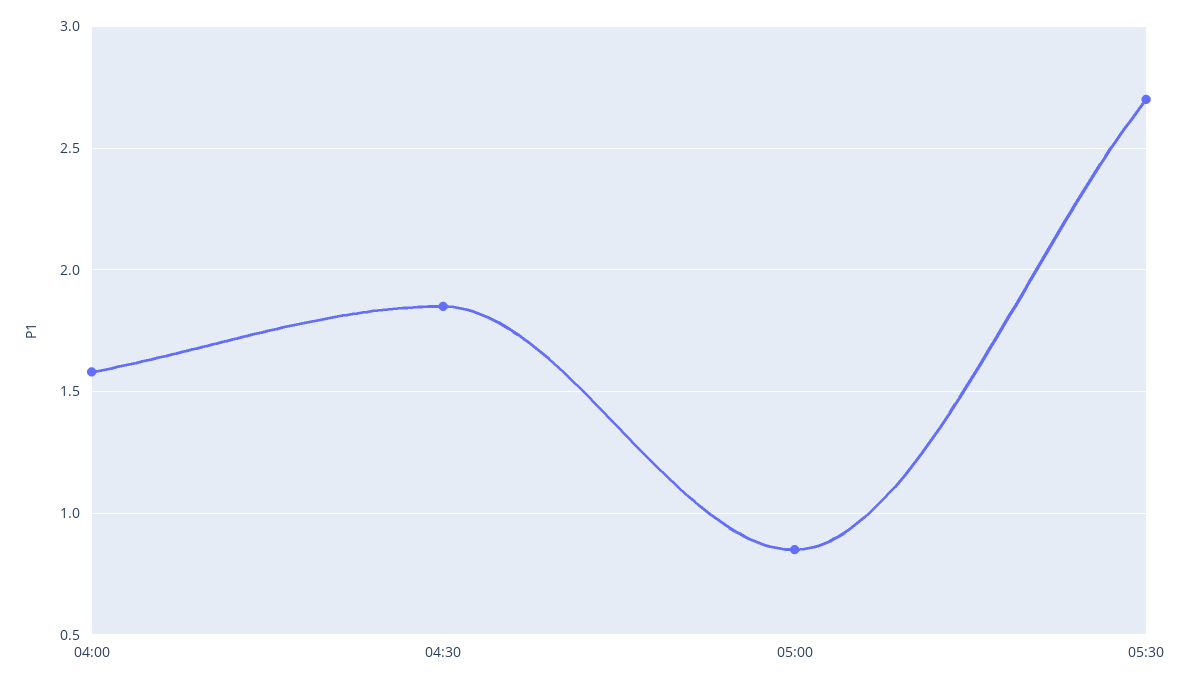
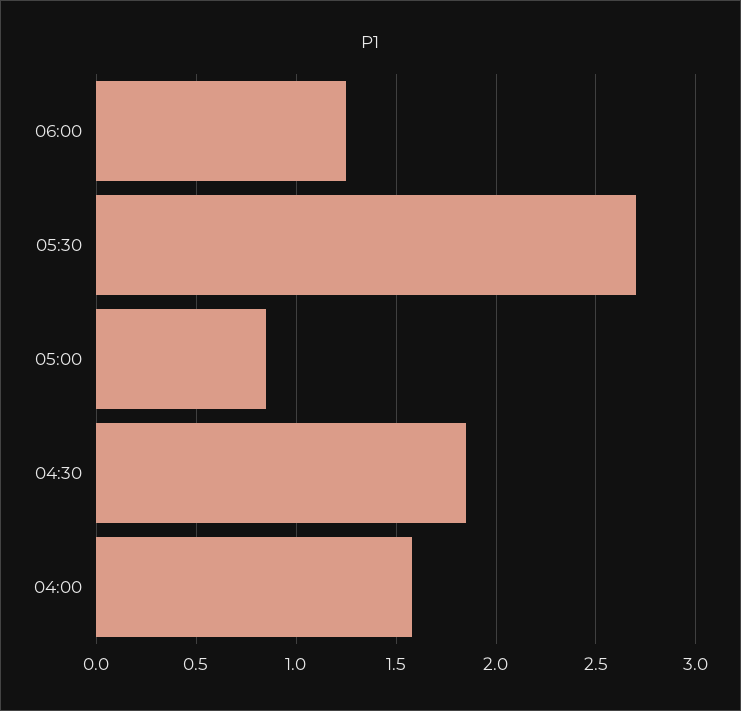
06:00: none -> 1.25

